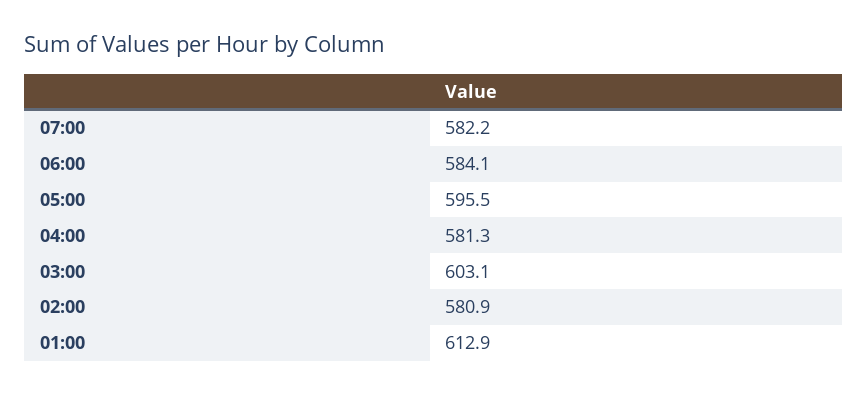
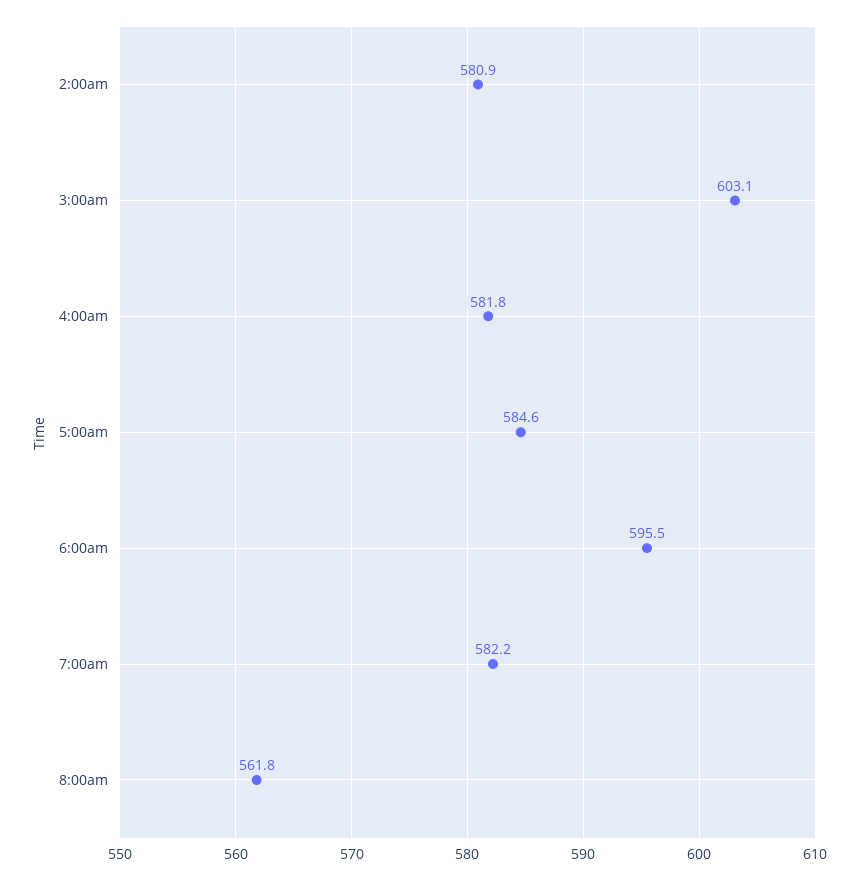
06:00: 584.1 -> 595.5
05:00: 595.5 -> 584.6
04:00: 581.3 -> 581.8
01:00: 612.9 -> none
8:00am: none -> 561.8

